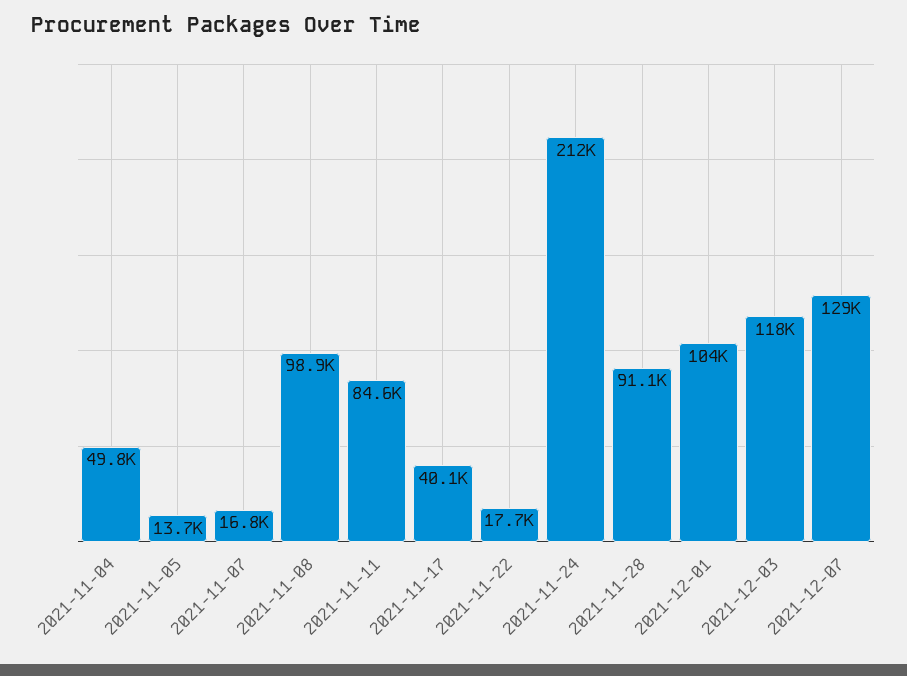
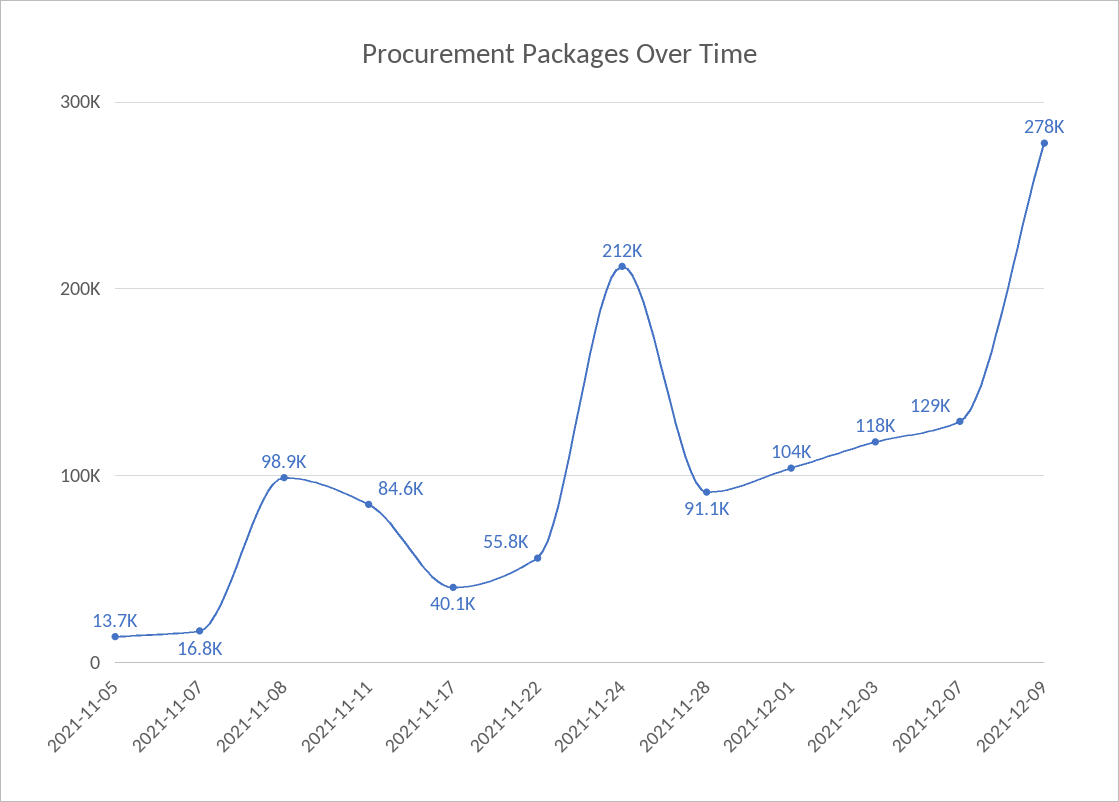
2021-11-04: 49800 -> none
2021-11-22: 17700 -> 55800
2021-12-09: none -> 278000

